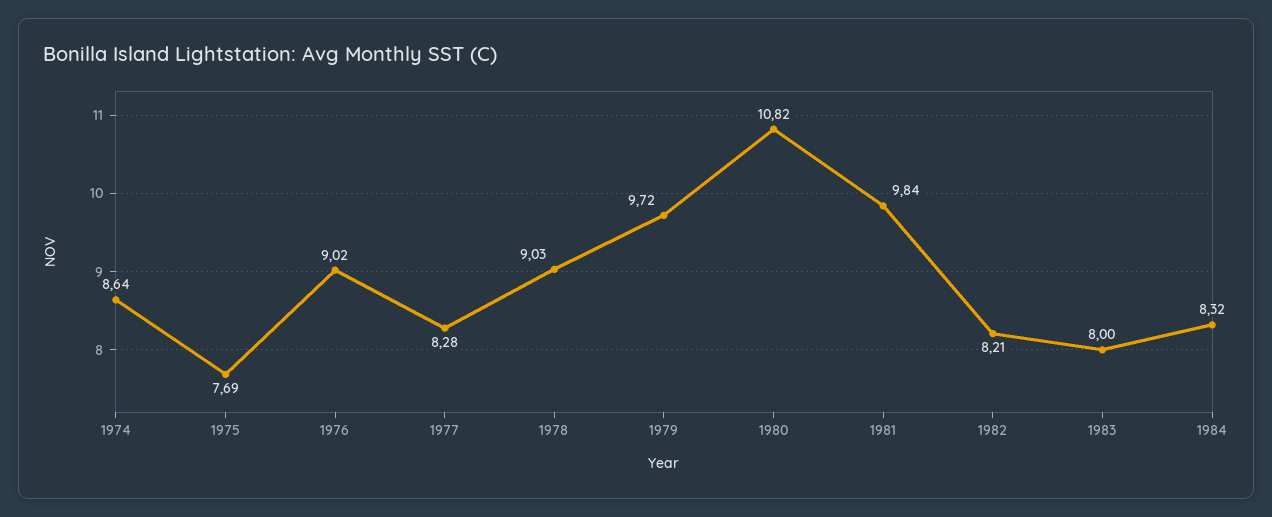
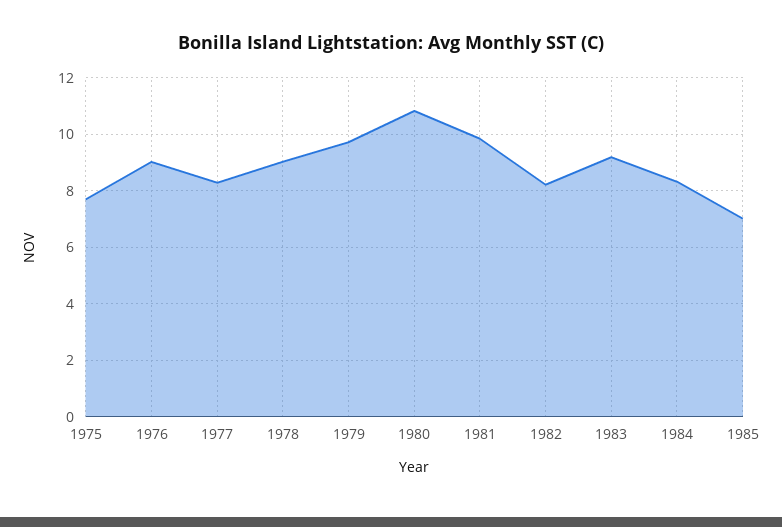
1974: 8.64 -> none
1983: 8 -> 9.25
1985: none -> 7

